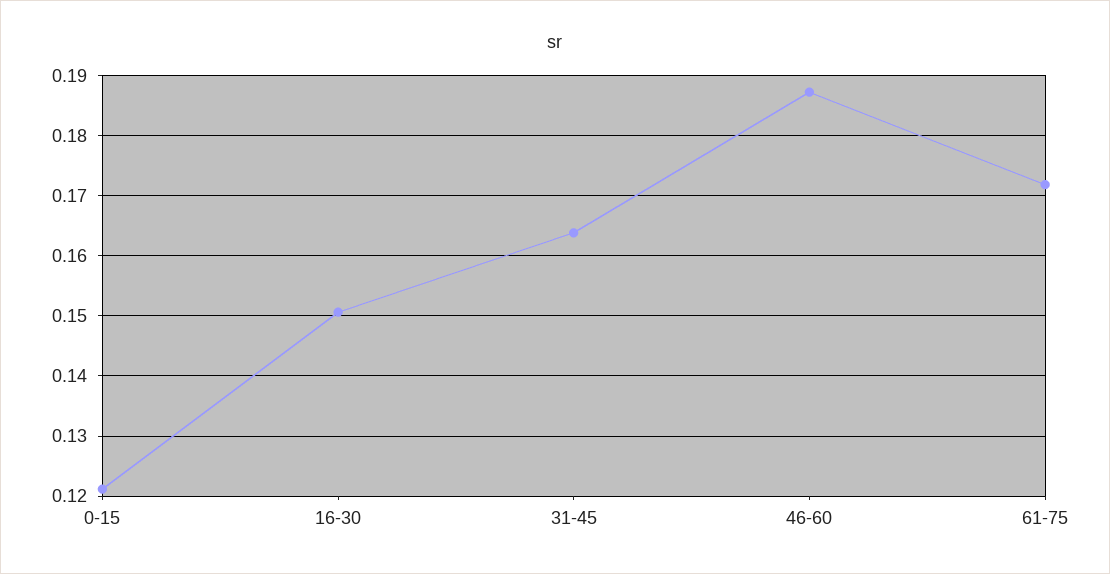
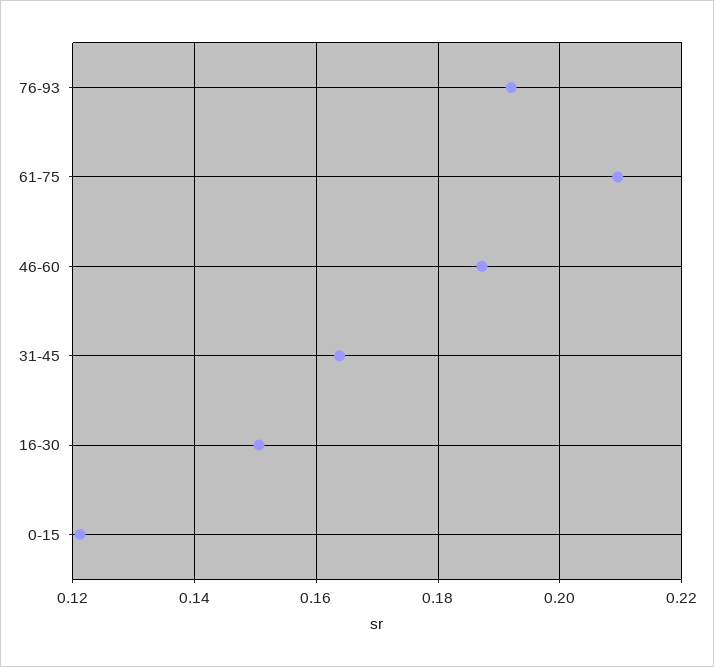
61-75: 0.172 -> 0.21
76-93: none -> 0.192

